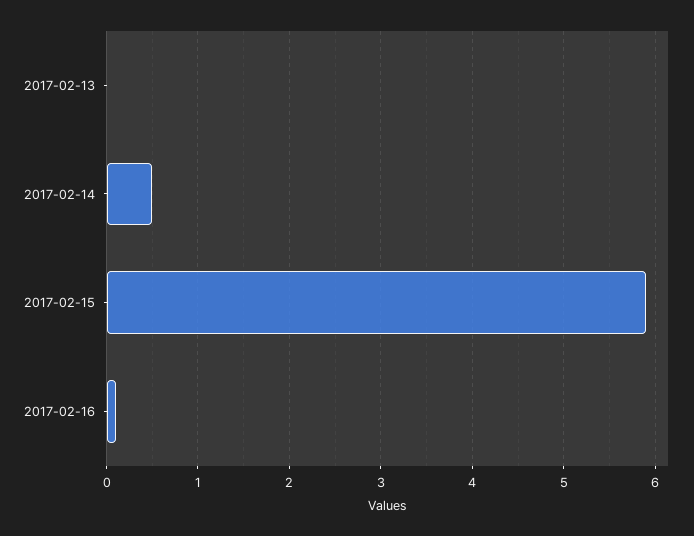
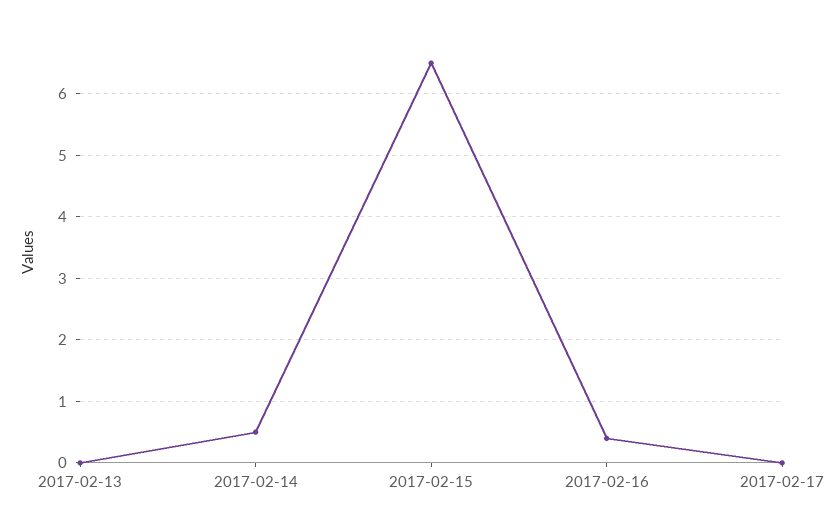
2017-02-15: 5.9 -> 6.5
2017-02-16: 0.1 -> 0.4
2017-02-17: none -> 0

